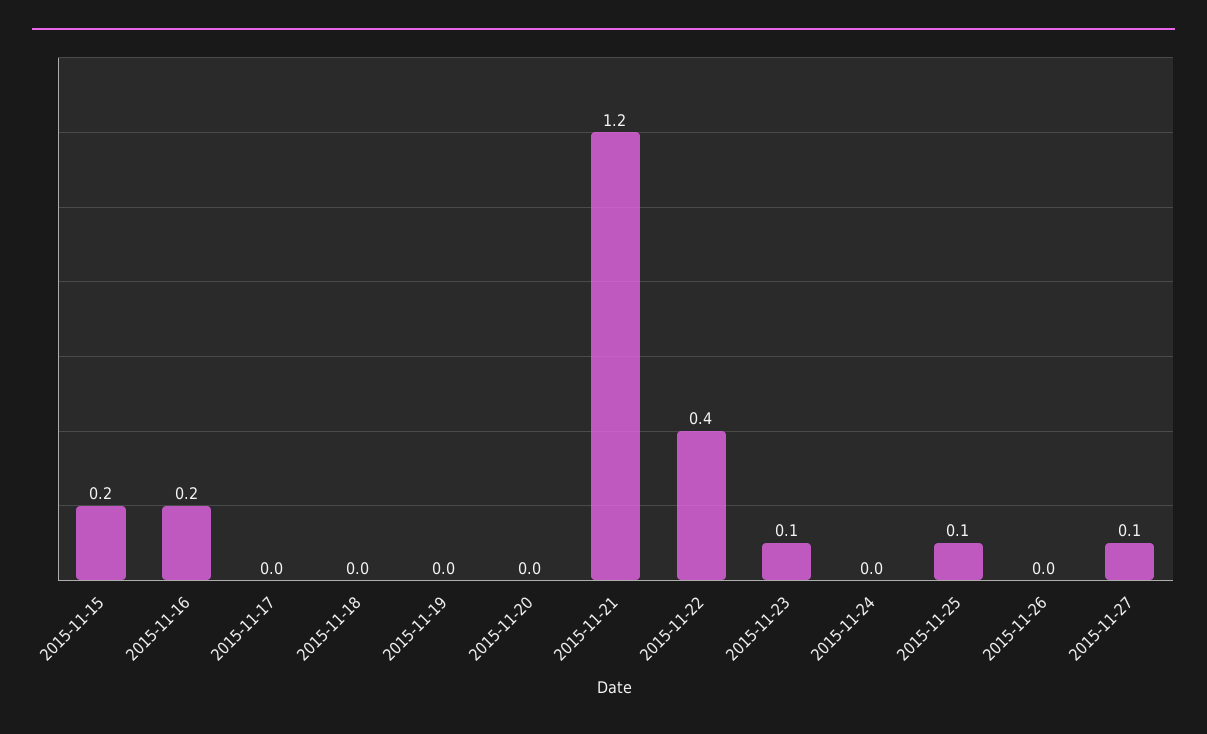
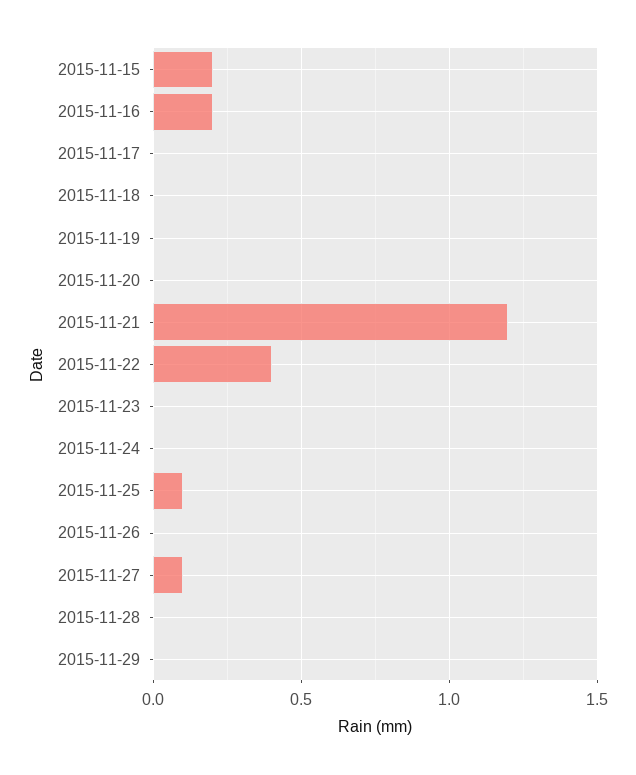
2015-11-23: 0.1 -> 0
2015-11-28: none -> 0
2015-11-29: none -> 0

